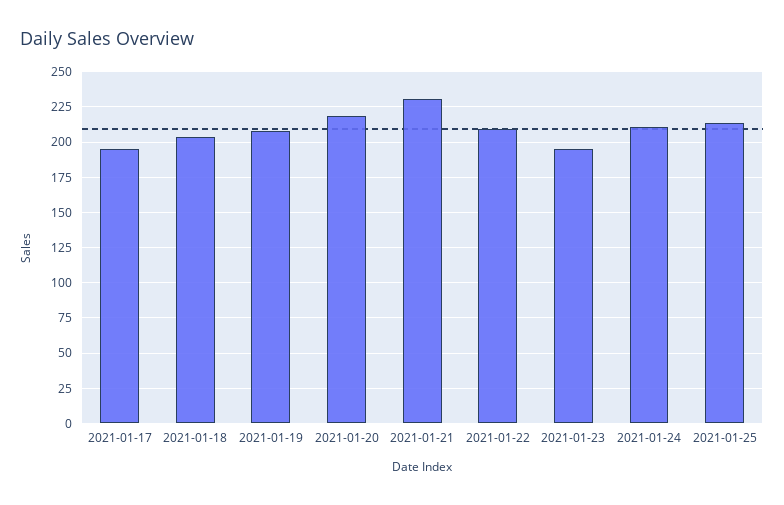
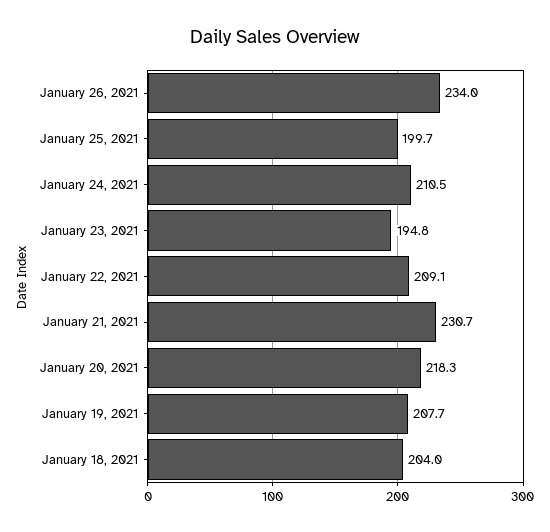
2021-01-17: 195 -> none
2021-01-25: 215 -> 199.7
January 26, 2021: none -> 234

